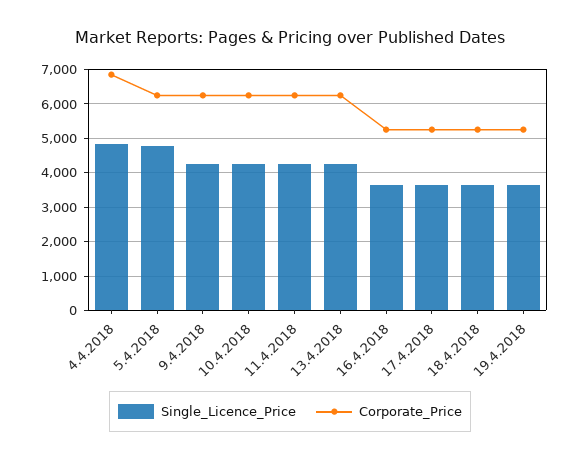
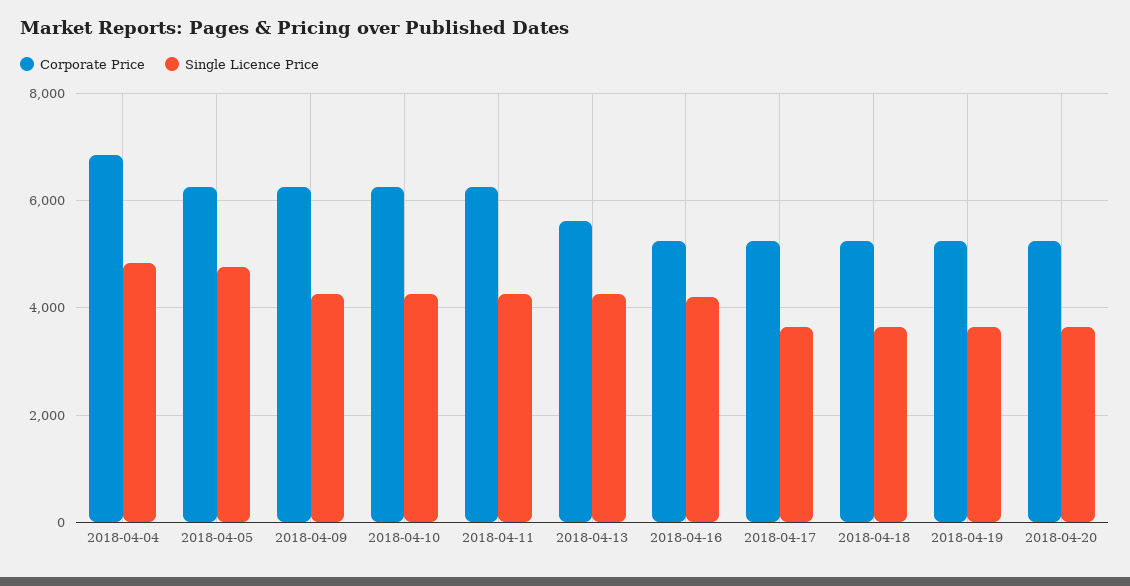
Corporate_Price, 13.4.2018: 6200 -> 5600
Single_Licence_Price, 16.4.2018: 3600 -> 4200
Corporate_Price, 2018-04-20: none -> 5200
Single_Licence_Price, 2018-04-20: none -> 3600

